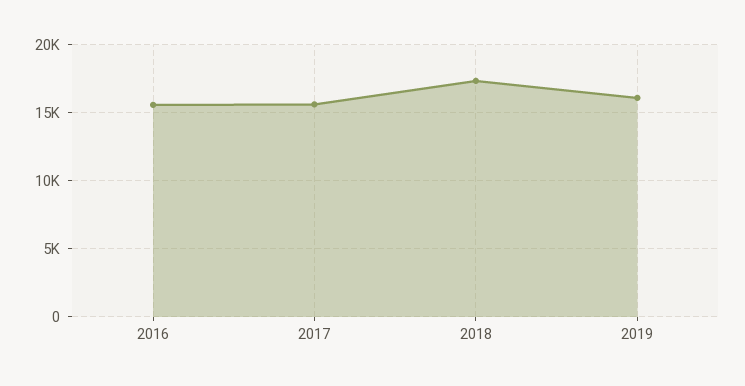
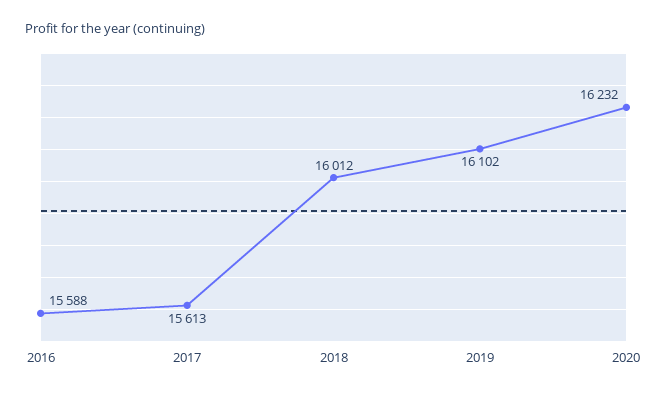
2018: 17500 -> 16012
2020: none -> 16232

